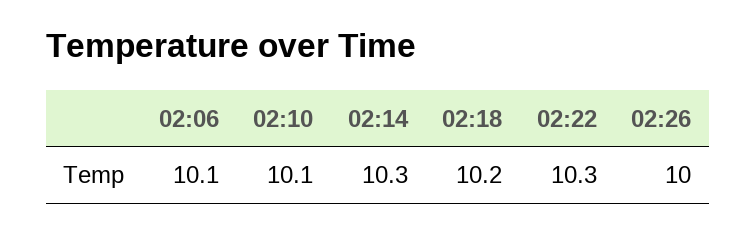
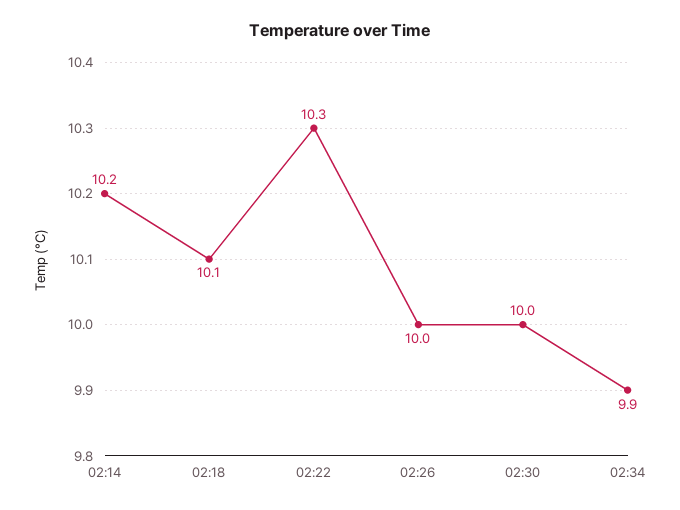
02:06: 10.1 -> none
02:10: 10.1 -> none
02:14: 10.3 -> 10.2
02:18: 10.2 -> 10.1
02:30: none -> 10
02:34: none -> 9.9

